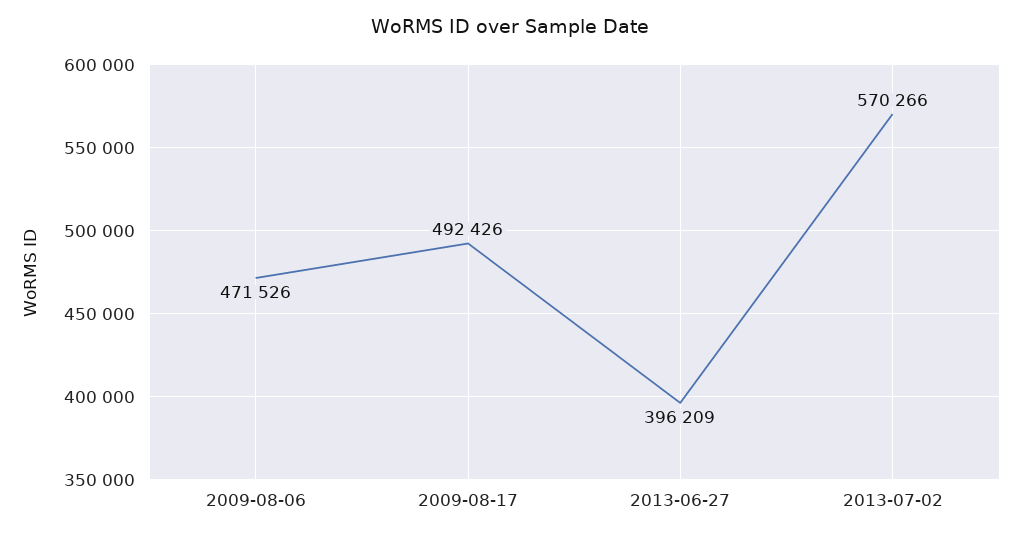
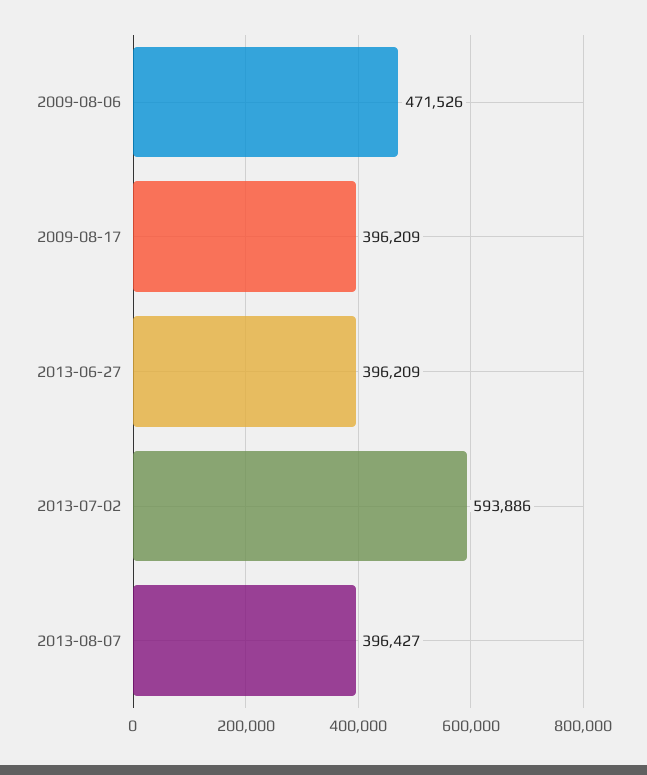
2009-08-17: 492426 -> 396209
2013-07-02: 570266 -> 593886
2013-08-07: none -> 396427

